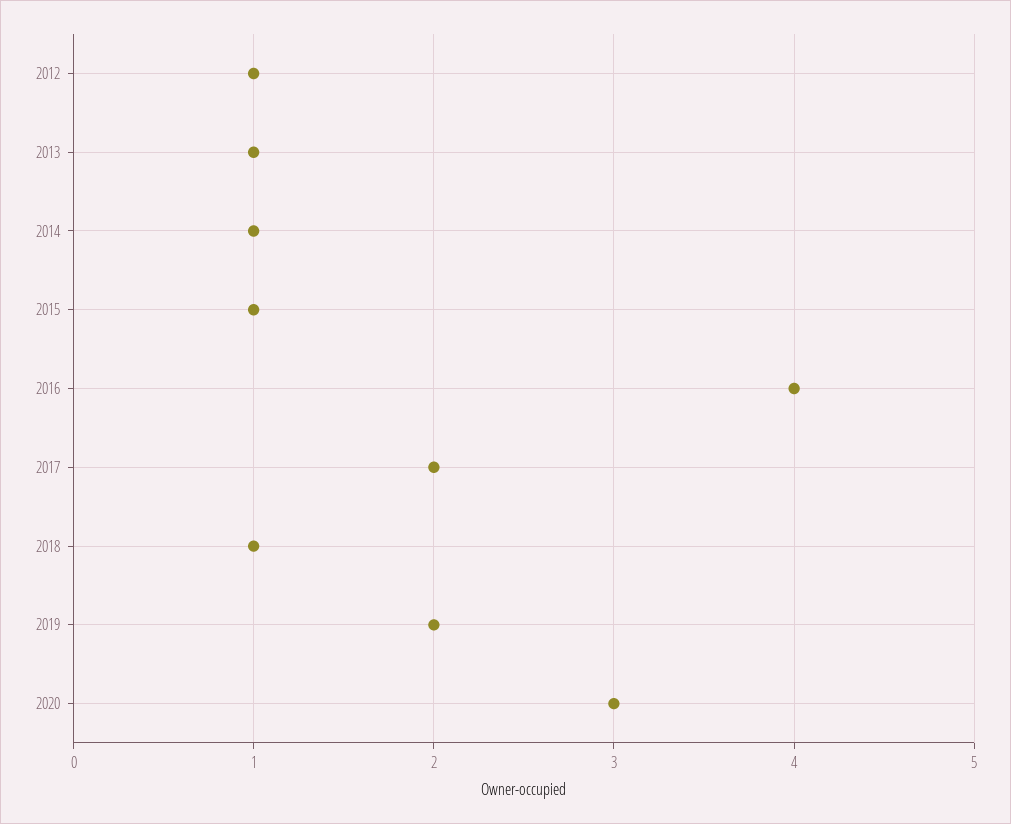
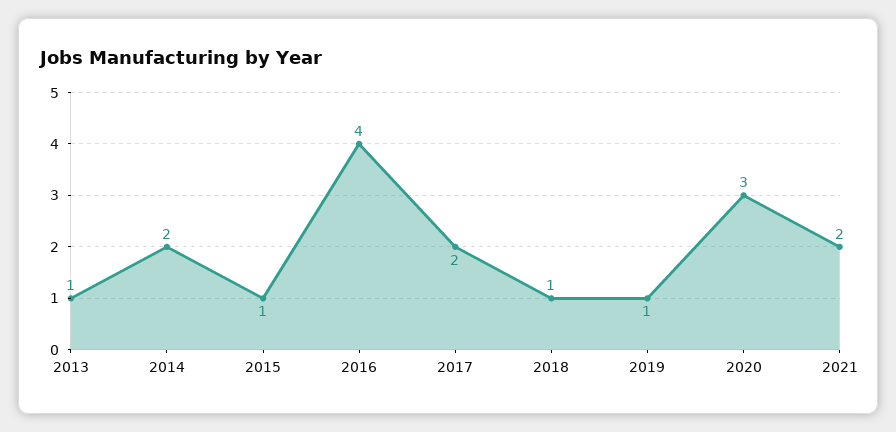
2012: 1 -> none
2014: 1 -> 2
2019: 2 -> 1
2021: none -> 2

